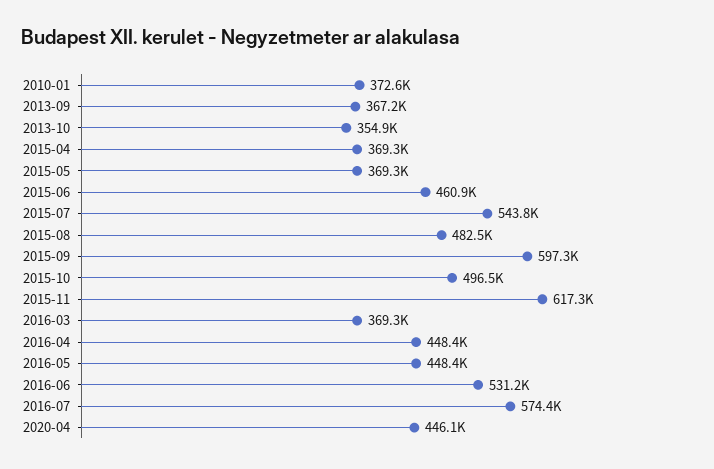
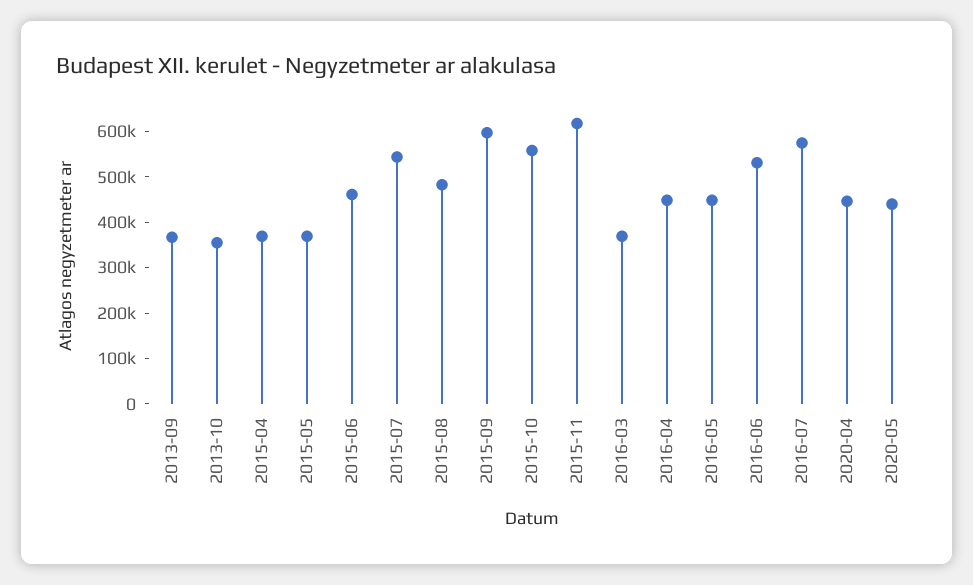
2010-01: 372600 -> none
2015-10: 496500 -> 560000
2020-05: none -> 440000

